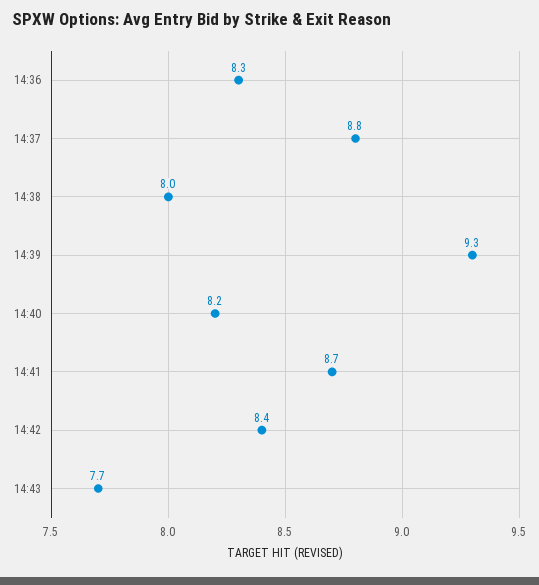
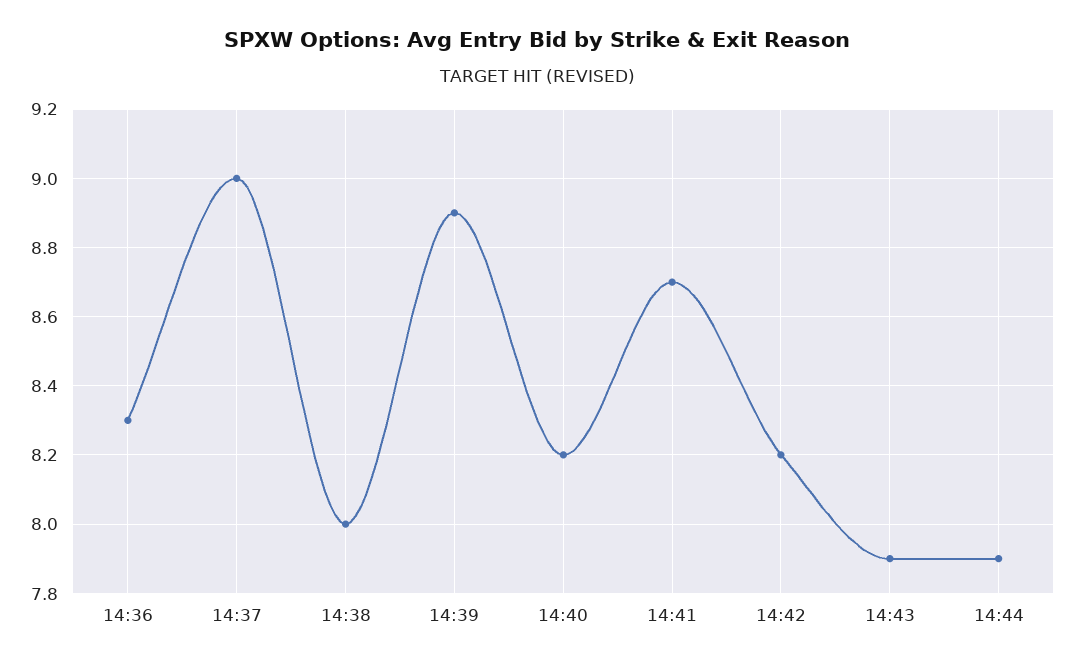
14:37: 8.8 -> 9
14:39: 9.3 -> 8.9
14:42: 8.4 -> 8.2
14:43: 7.7 -> 7.9
14:44: none -> 7.9

